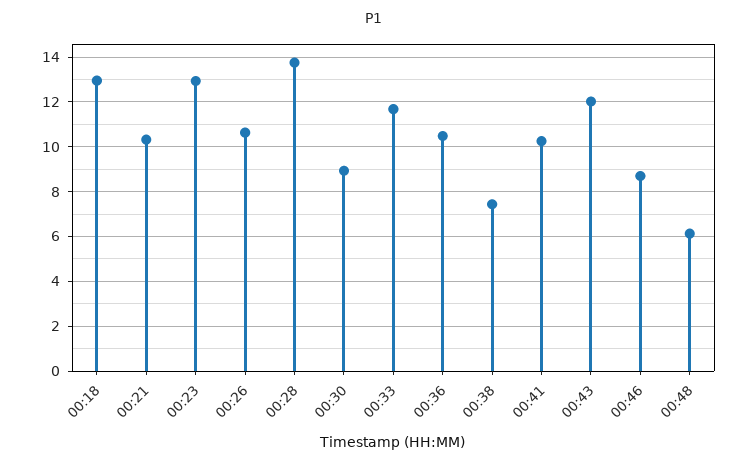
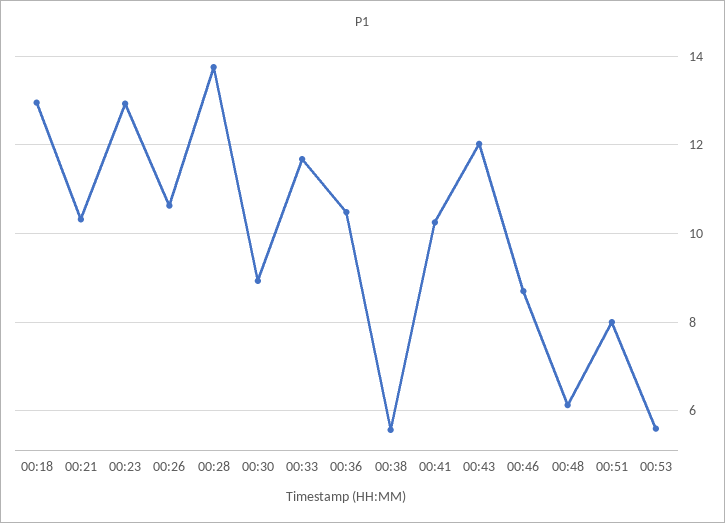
00:38: 7.5 -> 5.6
00:51: none -> 8
00:53: none -> 5.6

